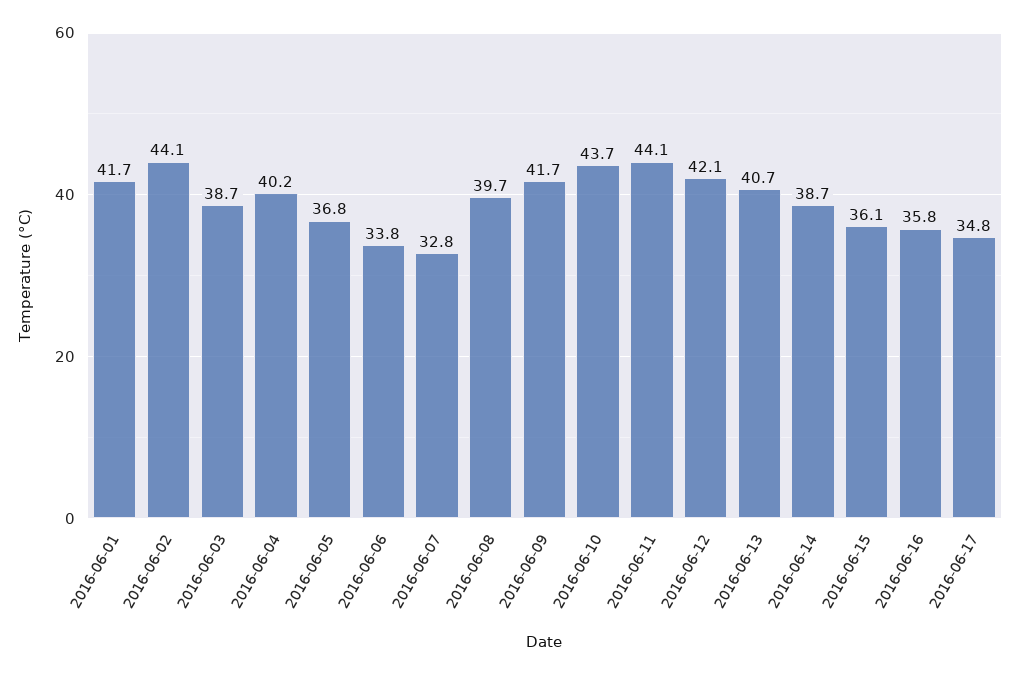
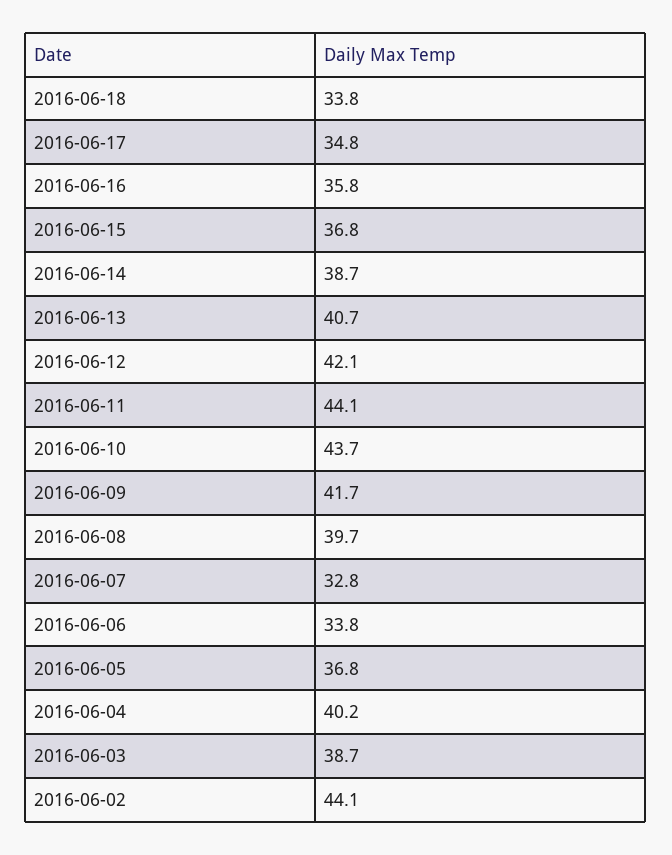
2016-06-01: 41.7 -> none
2016-06-15: 36.1 -> 36.8
2016-06-18: none -> 33.8

